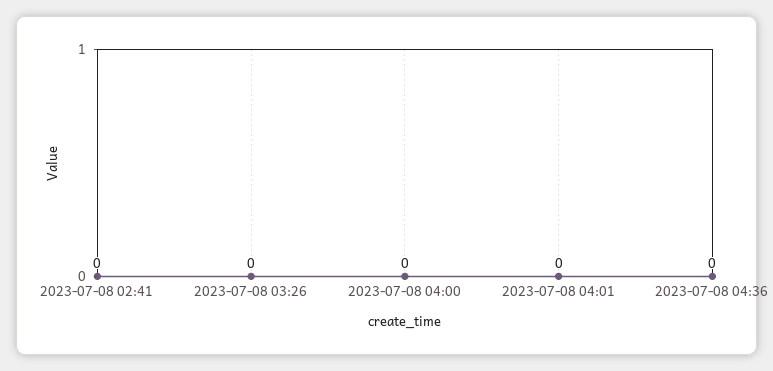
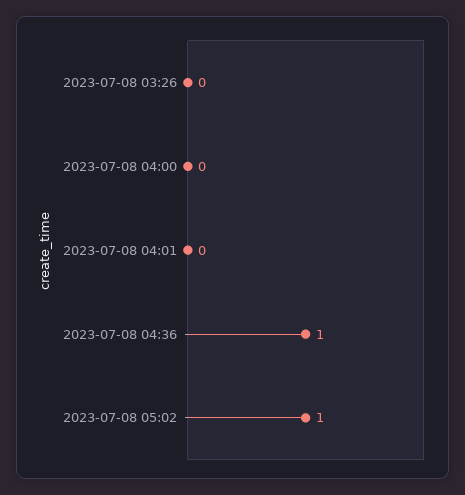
2023-07-08 02:41: 0 -> none
2023-07-08 04:36: 0 -> 1
2023-07-08 05:02: none -> 1

